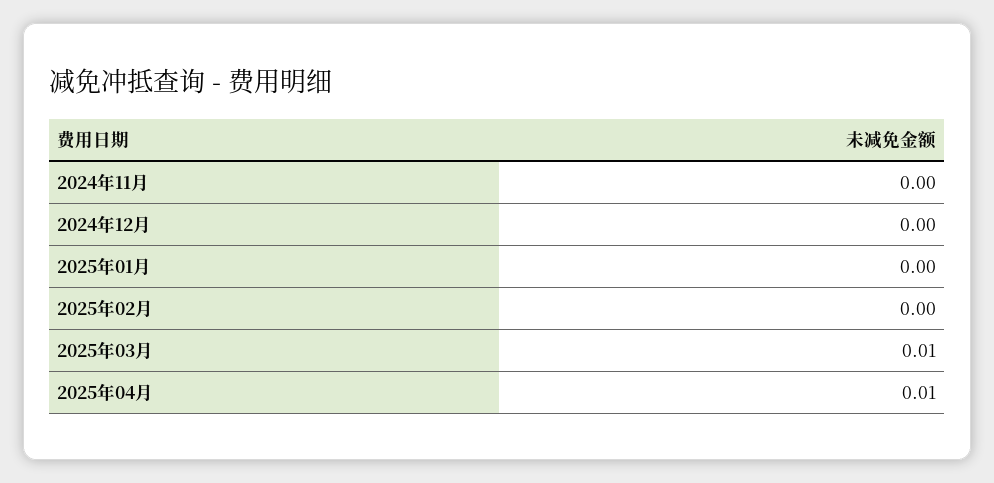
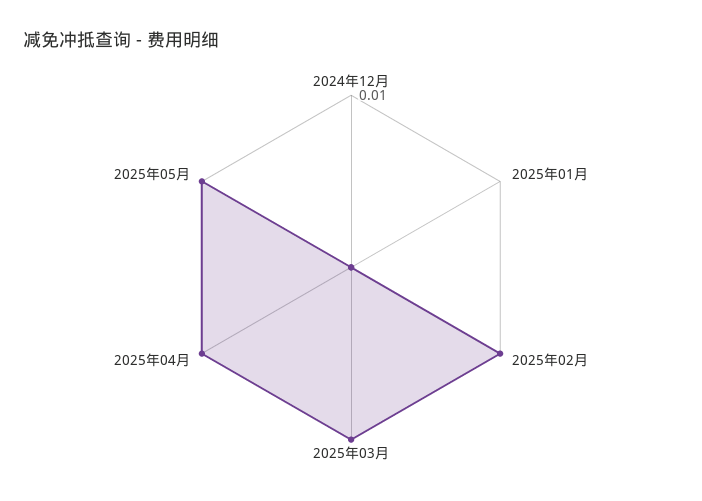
2024年11月: 0 -> none
2025年02月: 0 -> 0.01
2025年05月: none -> 0.01

